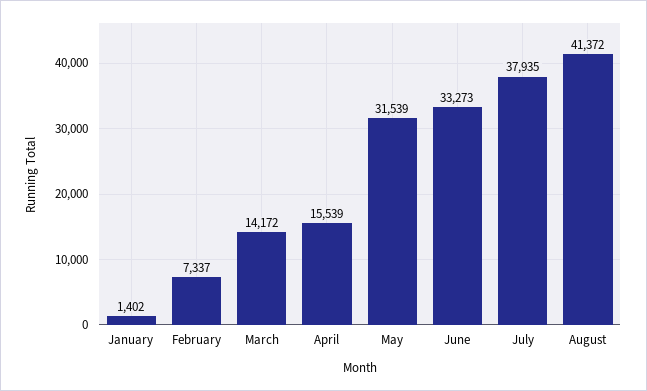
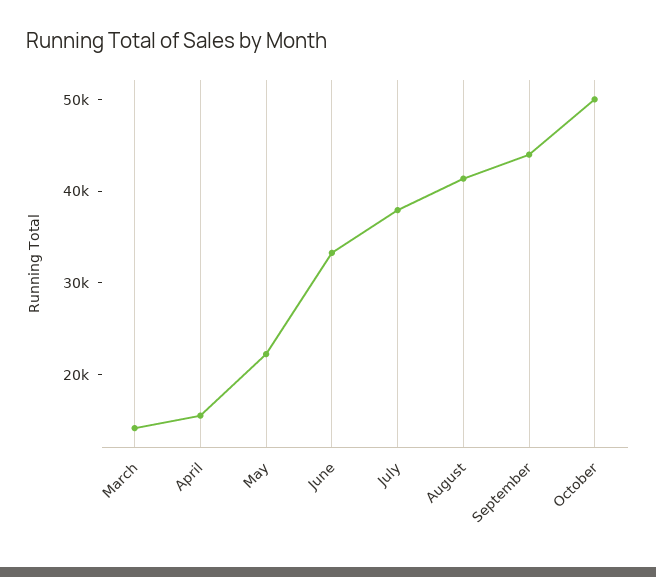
January: 1402 -> none
February: 7337 -> none
May: 31539 -> 22000
September: none -> 44000
October: none -> 50000

